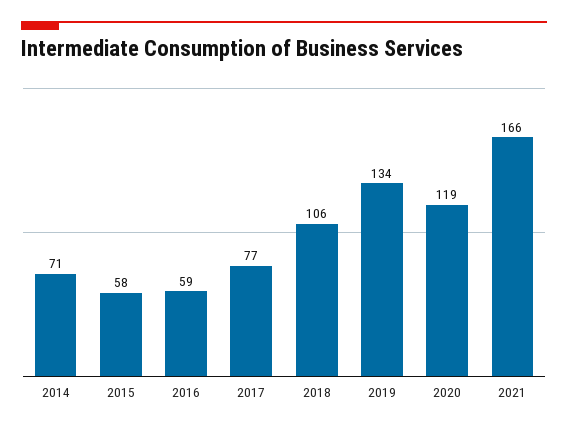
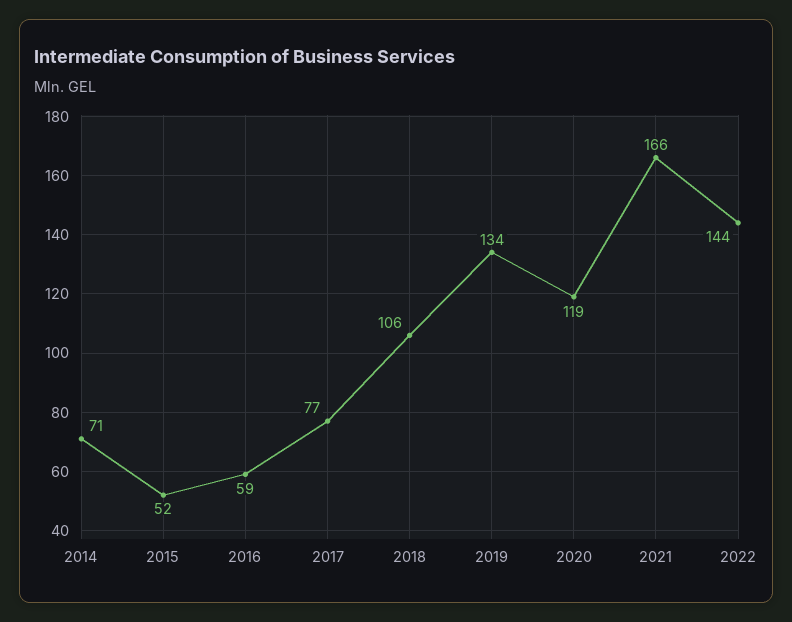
2015: 58 -> 52
2022: none -> 144

